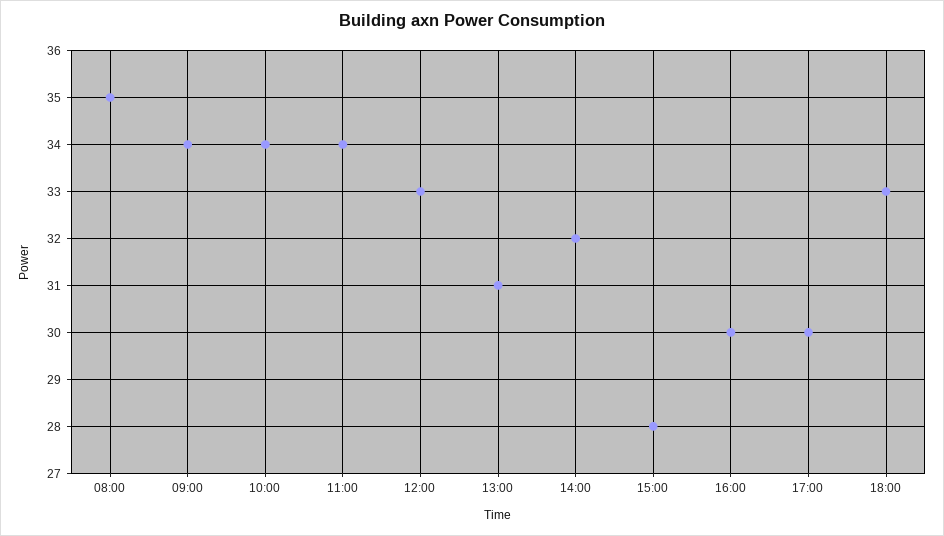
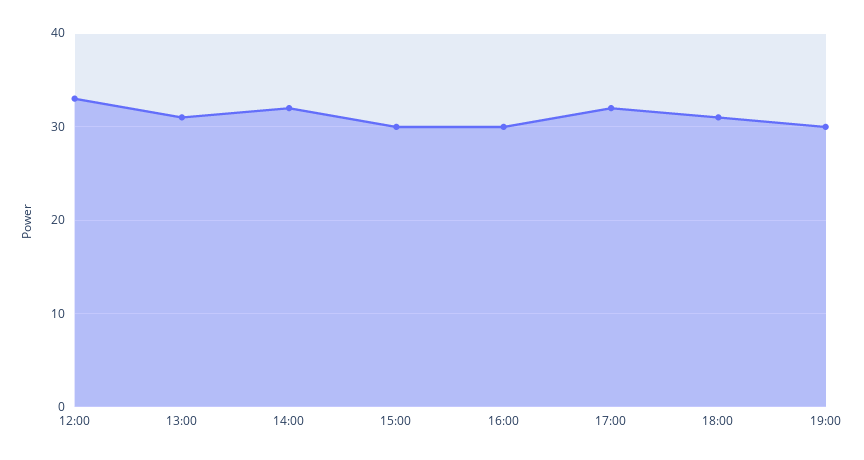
08:00: 35 -> none
09:00: 34 -> none
10:00: 34 -> none
11:00: 34 -> none
15:00: 28 -> 30
17:00: 30 -> 32
18:00: 33 -> 31
19:00: none -> 30

